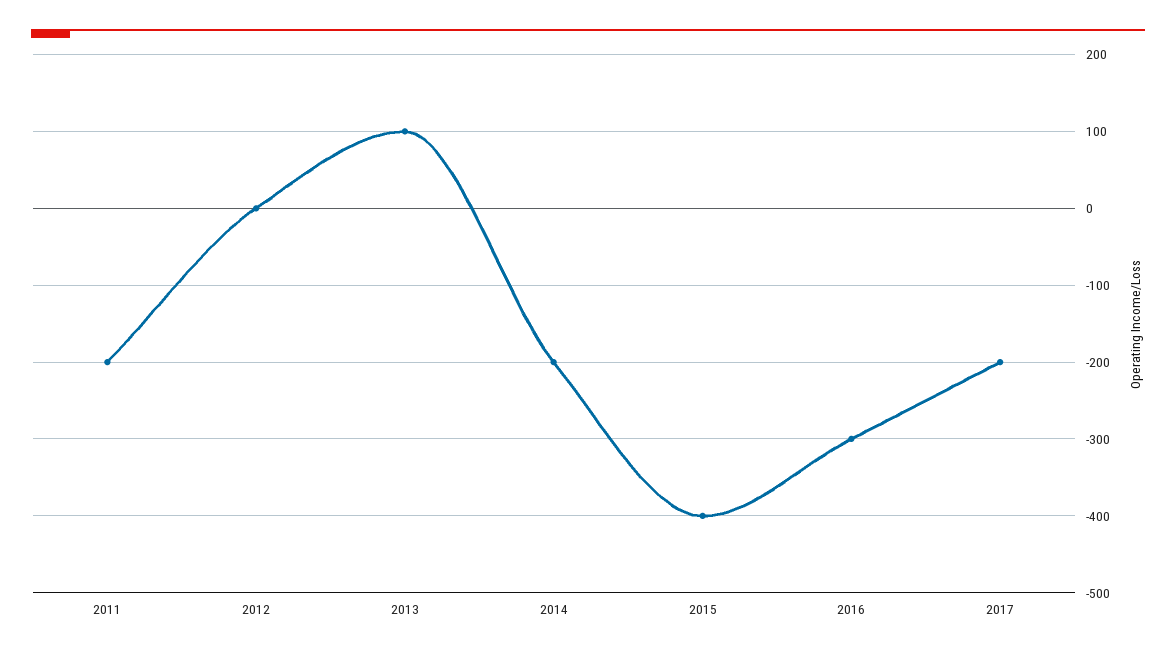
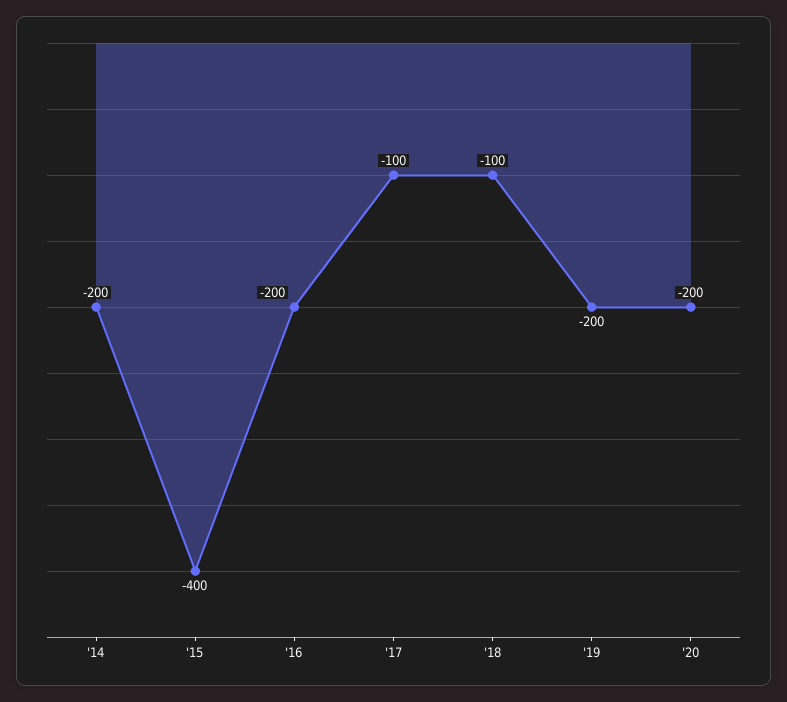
2011: -200 -> none
2012: 0 -> none
2013: 100 -> none
2016: -300 -> -200
2017: -200 -> -100
'18: none -> -100
'19: none -> -200
'20: none -> -200

